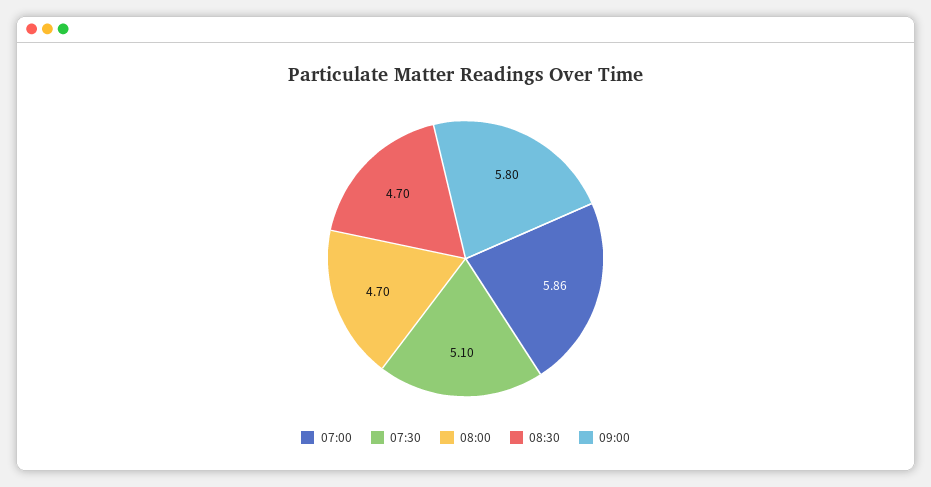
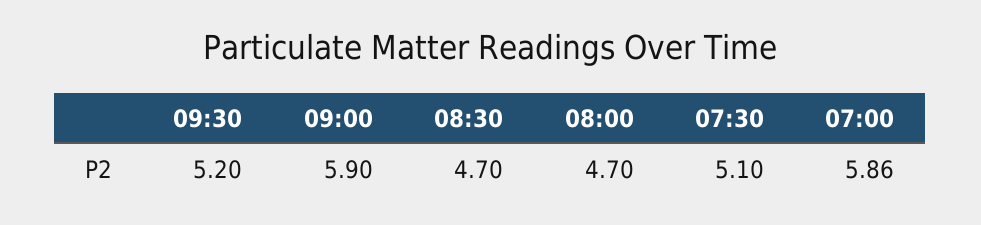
09:00: 5.8 -> 5.9
09:30: none -> 5.2

